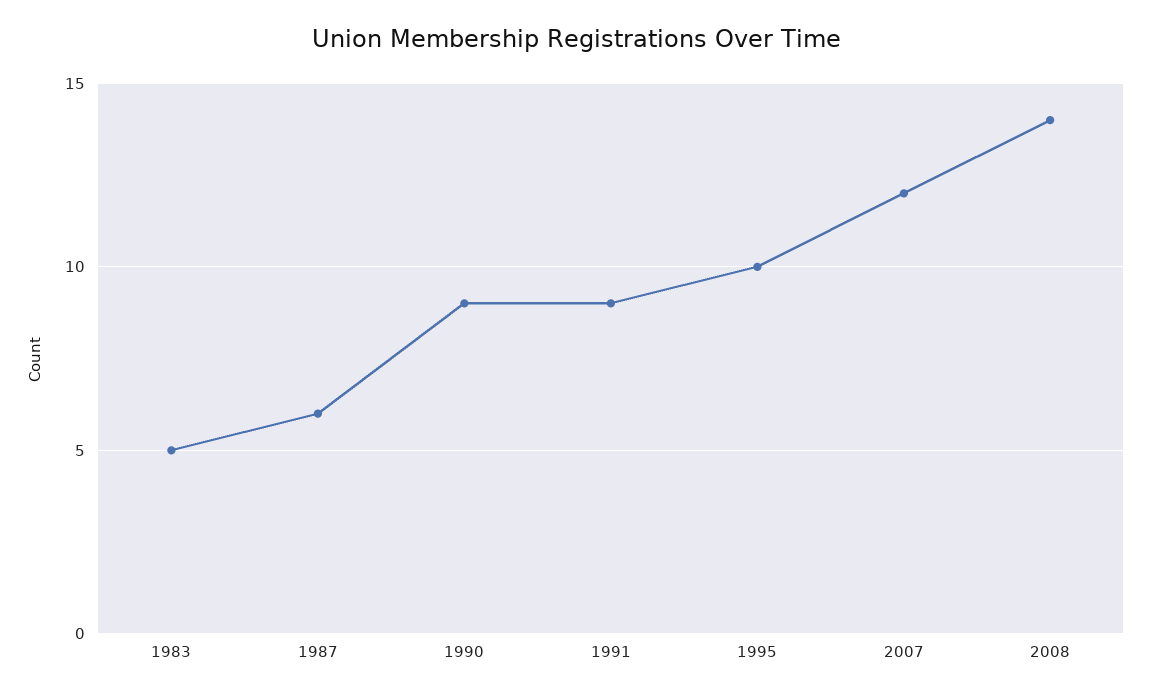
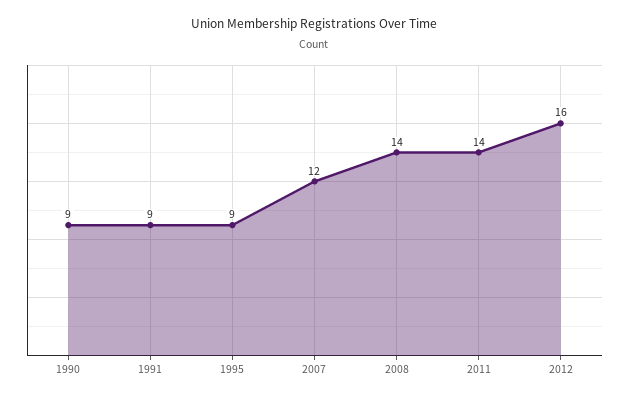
1983: 5 -> none
1987: 6 -> none
1995: 10 -> 9
2011: none -> 14
2012: none -> 16

